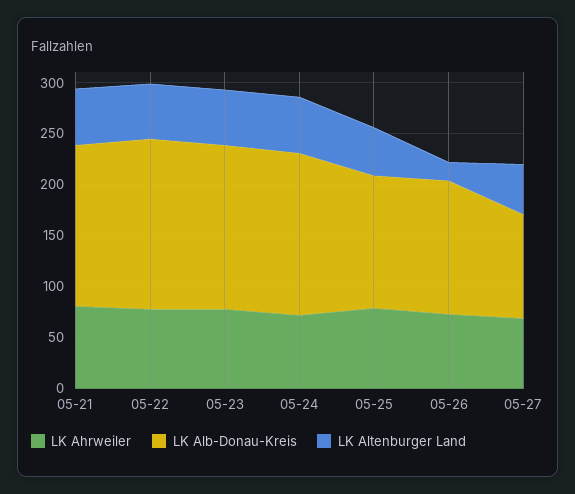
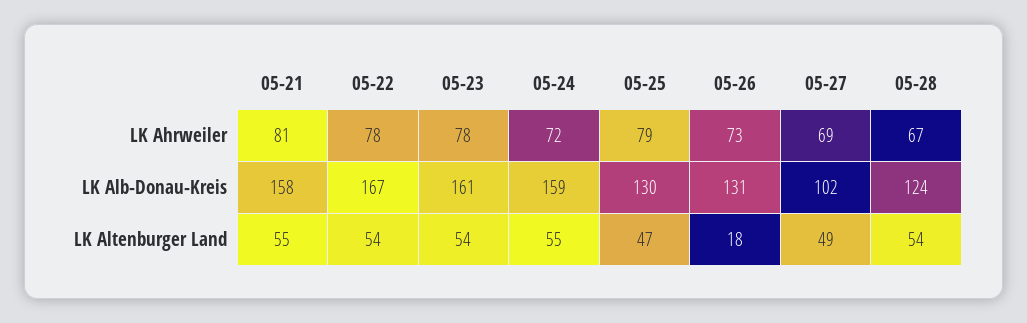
LK Ahrweiler, 05-28: none -> 67
LK Alb-Donau-Kreis, 05-28: none -> 124
LK Altenburger Land, 05-28: none -> 54

